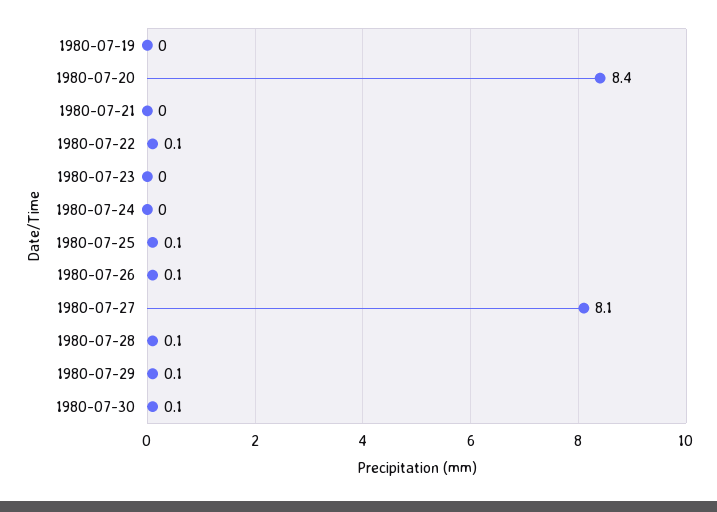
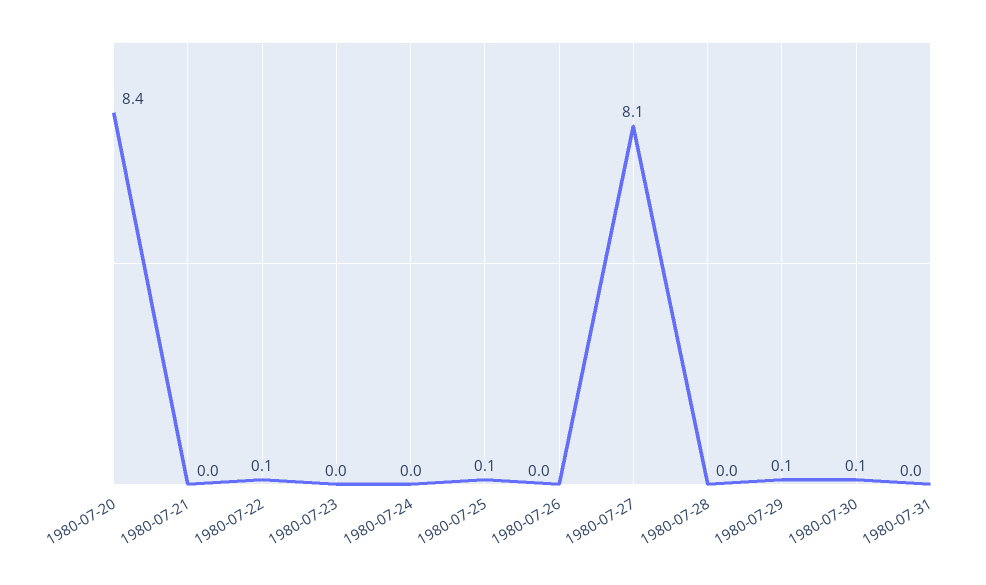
1980-07-19: 0 -> none
1980-07-26: 0.1 -> 0
1980-07-28: 0.1 -> 0
1980-07-31: none -> 0

